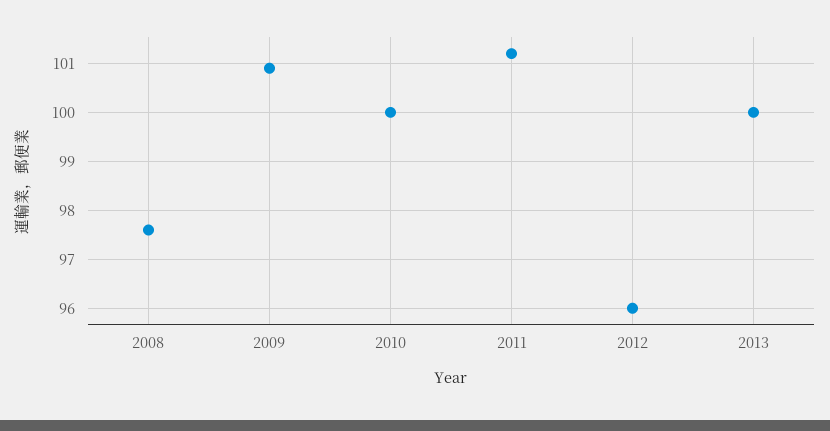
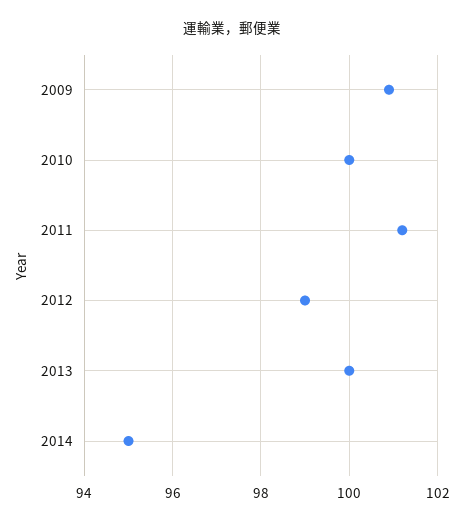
2008: 97.5 -> none
2012: 96 -> 99
2014: none -> 95

